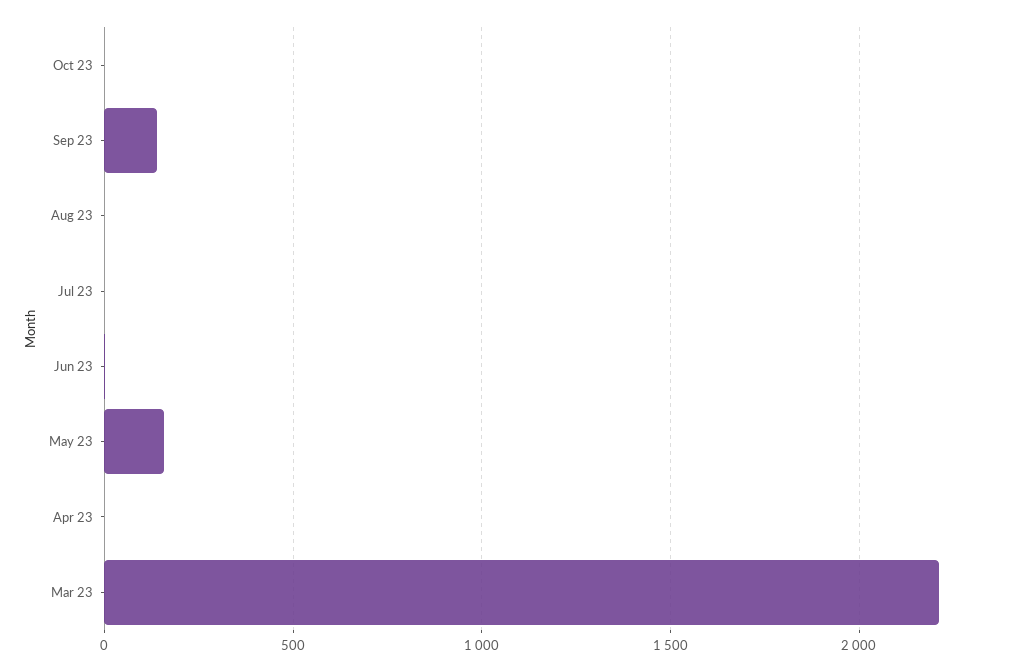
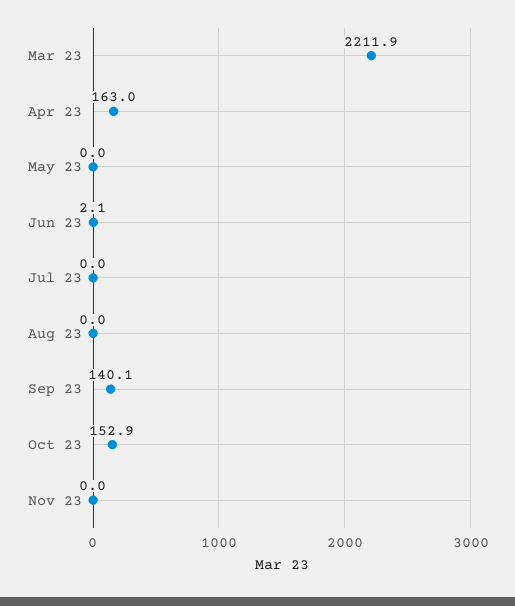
Oct 23: 0 -> 152.9
May 23: 150 -> 0
Apr 23: 0 -> 163
Nov 23: none -> 0

